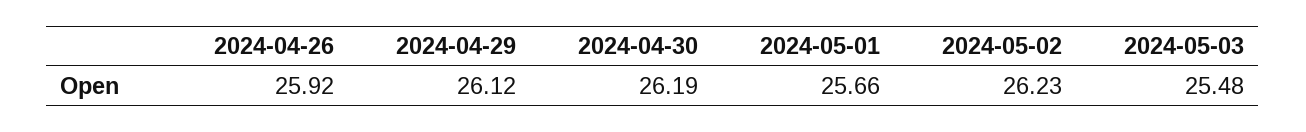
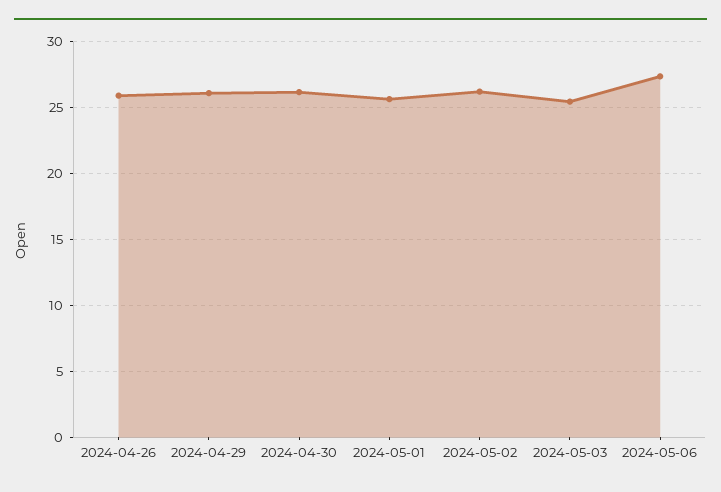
2024-05-06: none -> 27.5

